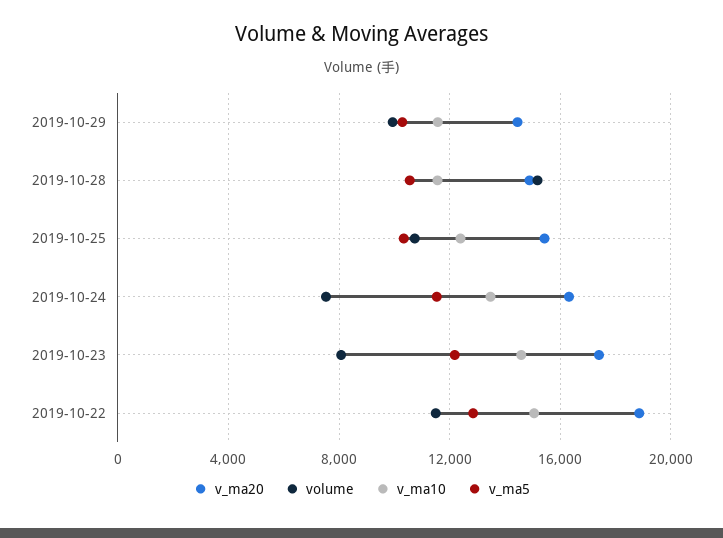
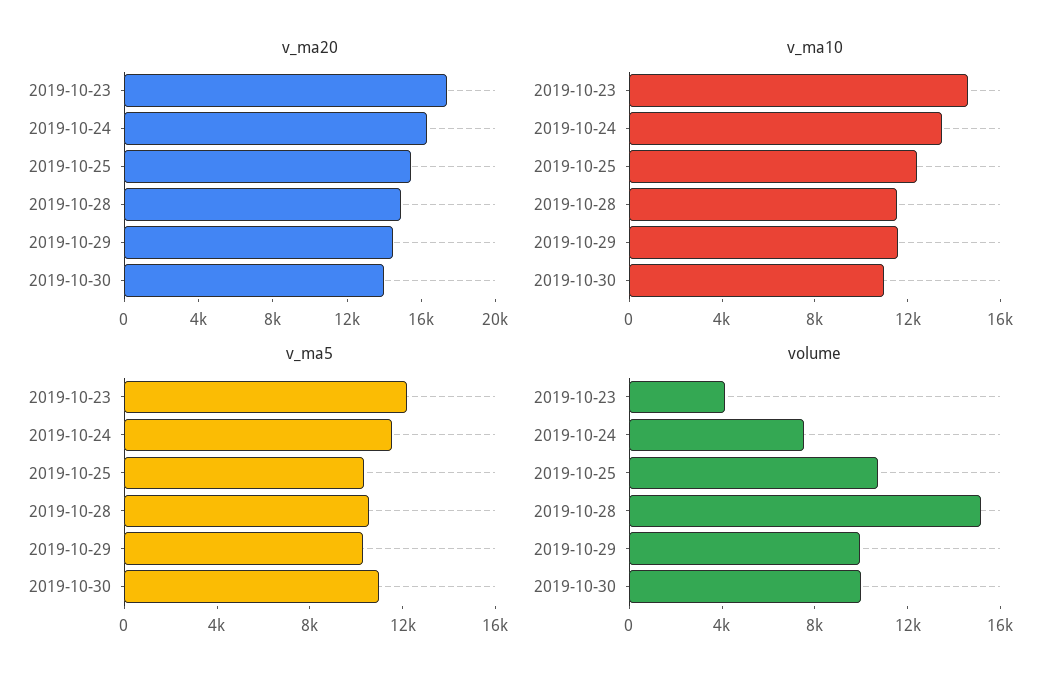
volume, 2019-10-23: 8000 -> 4000
v_ma20, 2019-10-22: 19000 -> none
volume, 2019-10-22: 11500 -> none
v_ma10, 2019-10-22: 15000 -> none
v_ma5, 2019-10-22: 13000 -> none
v_ma20, 2019-10-30: none -> 14000
v_ma10, 2019-10-30: none -> 11000
v_ma5, 2019-10-30: none -> 11000
volume, 2019-10-30: none -> 10000

